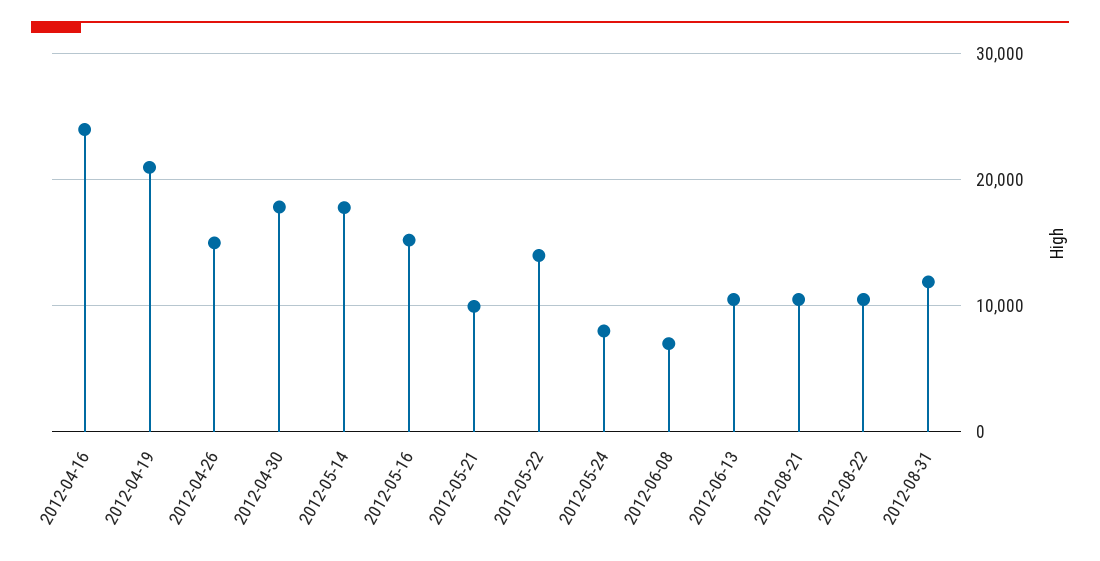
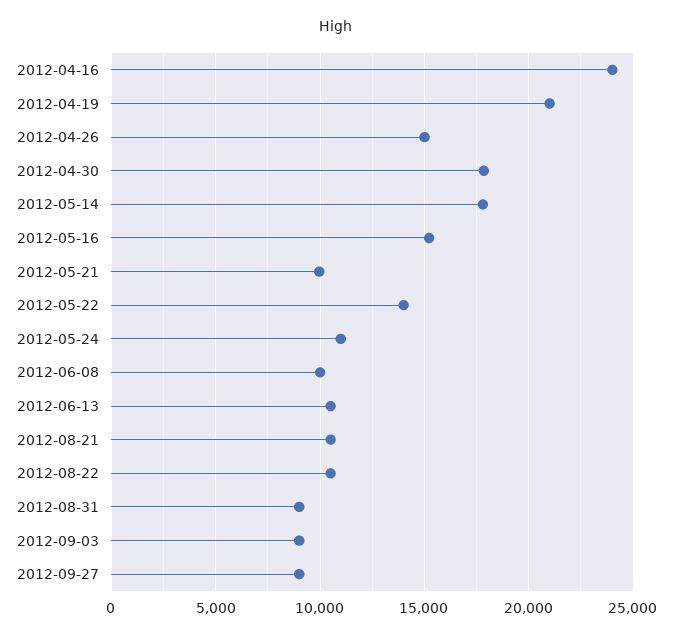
2012-05-24: 8000 -> 11000
2012-06-08: 7000 -> 10000
2012-08-31: 12000 -> 9000
2012-09-03: none -> 9000
2012-09-27: none -> 9000

